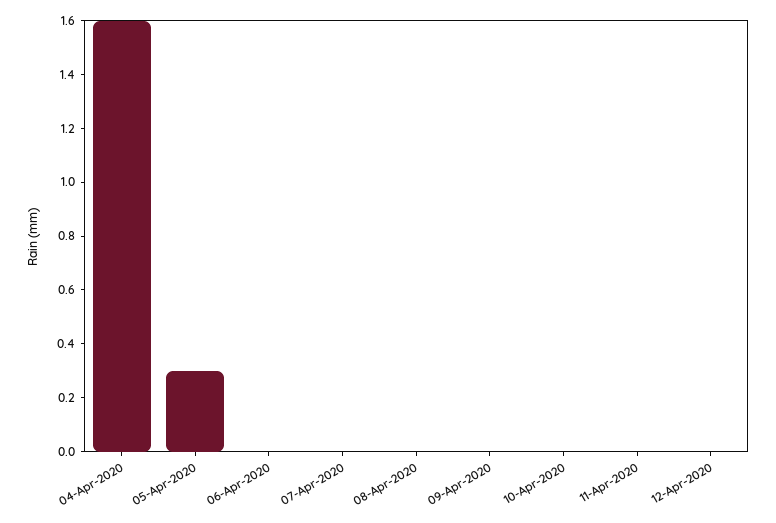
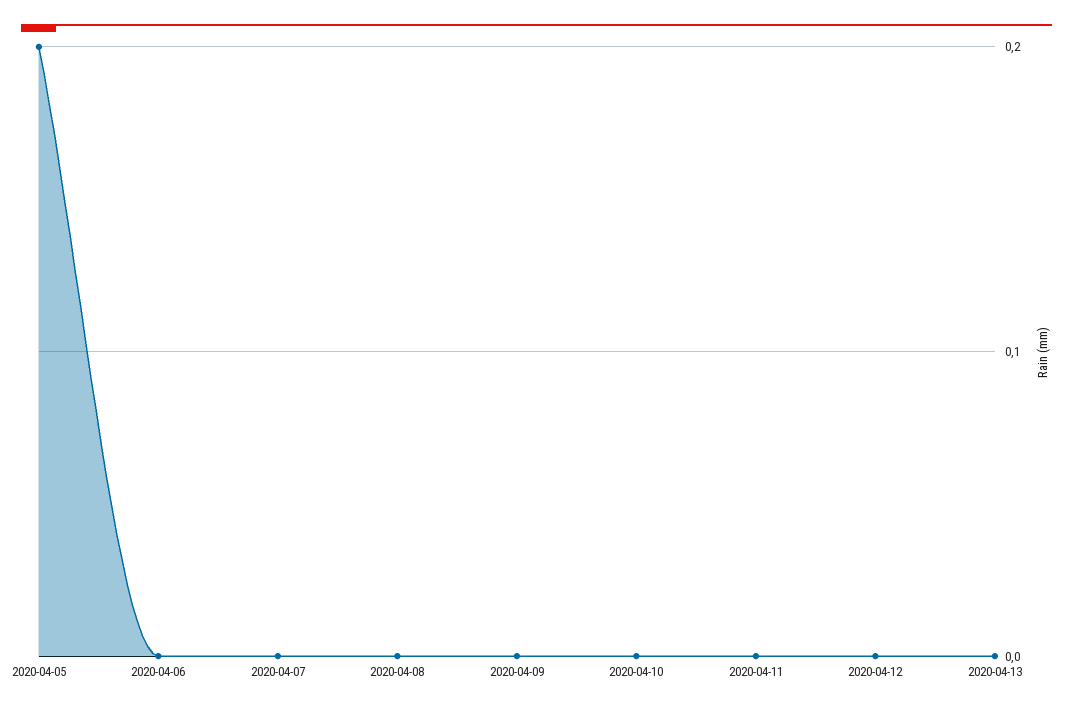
04-Apr-2020: 1.6 -> none
05-Apr-2020: 0.3 -> 0.2
2020-04-13: none -> 0

